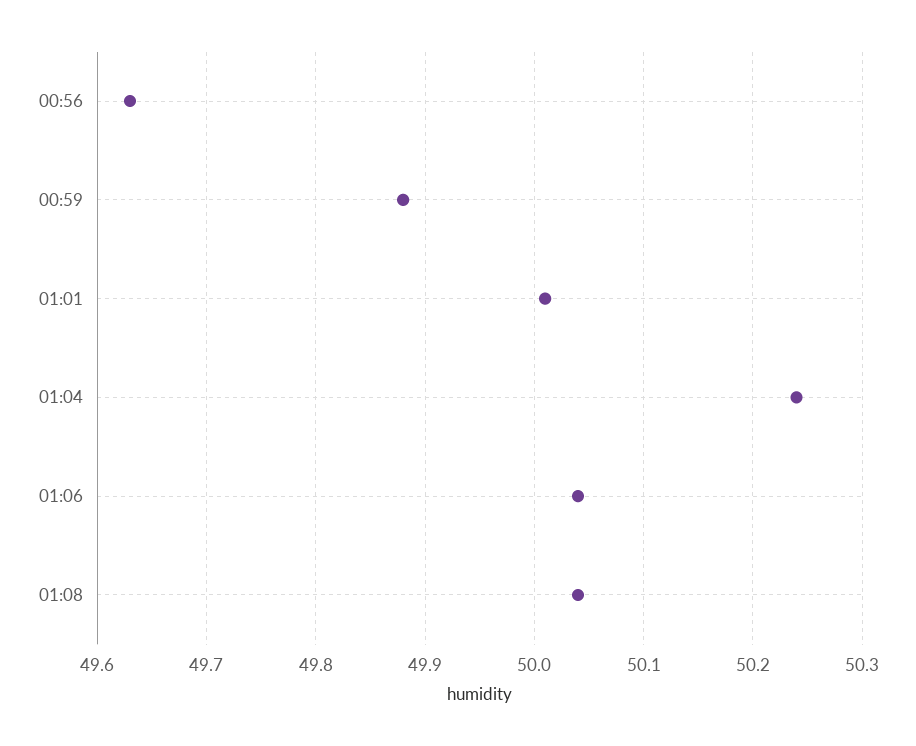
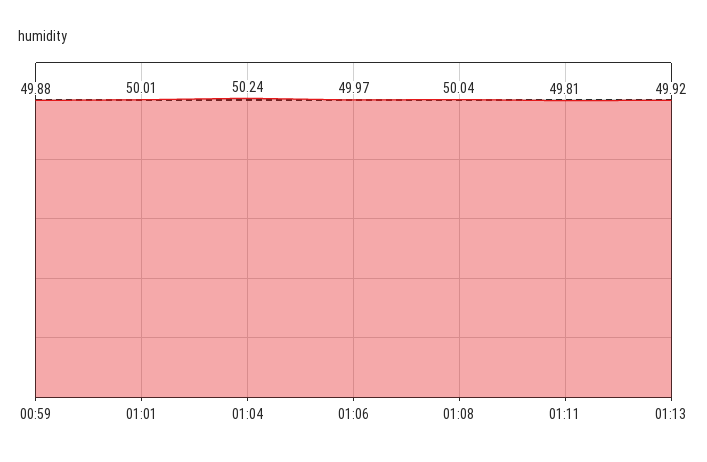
00:56: 49.63 -> none
01:06: 50.04 -> 49.97
01:11: none -> 49.81
01:13: none -> 49.92

